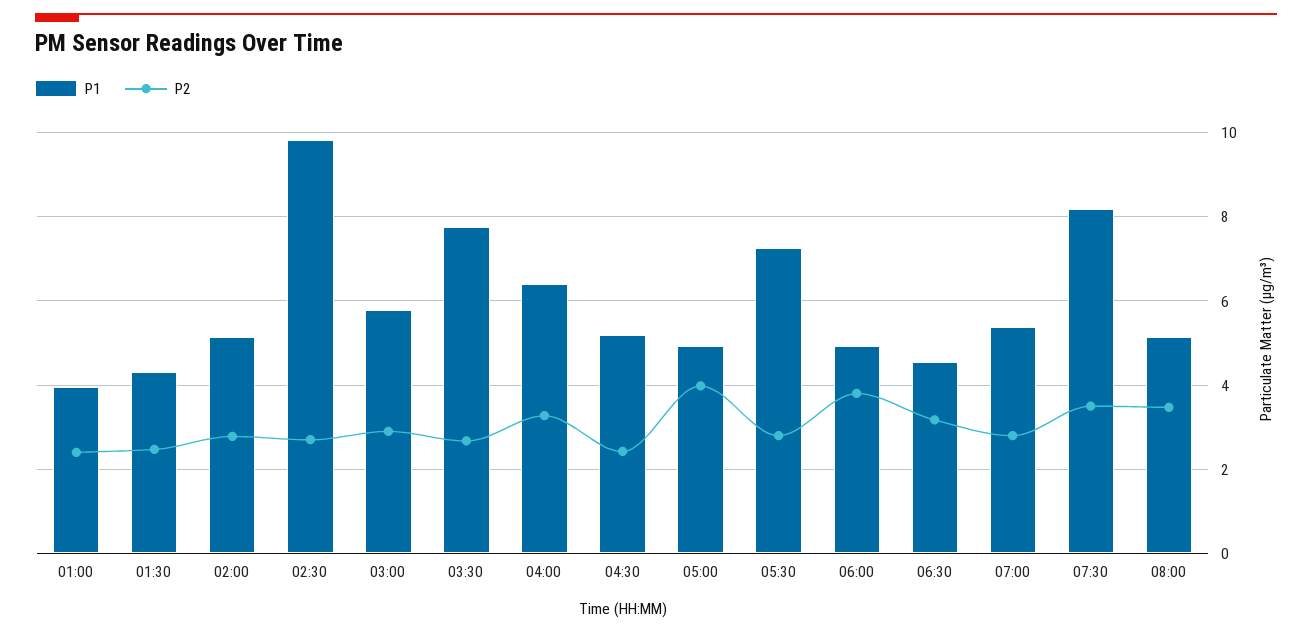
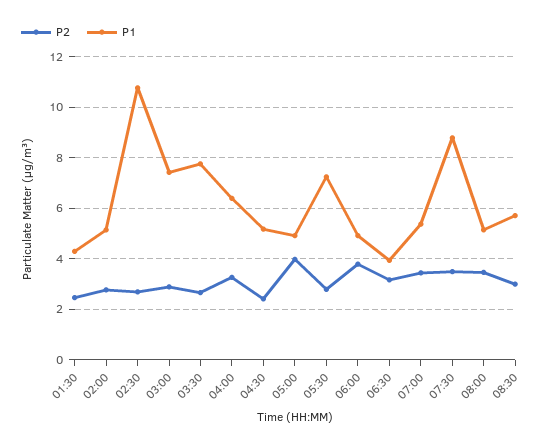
P1, 01:00: 4 -> none
P2, 01:00: 2.4 -> none
P1, 02:30: 9.8 -> 10.75
P1, 03:00: 5.8 -> 7.5
P1, 06:30: 4.6 -> 4
P2, 07:00: 2.8 -> 3.5
P1, 07:30: 8.2 -> 8.75
P2, 08:30: none -> 3
P1, 08:30: none -> 5.75

